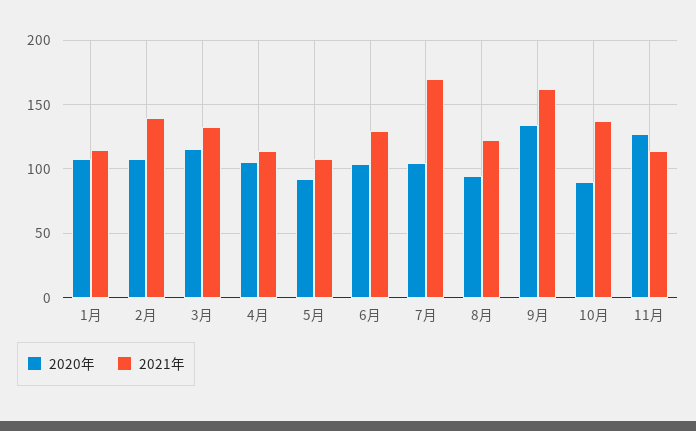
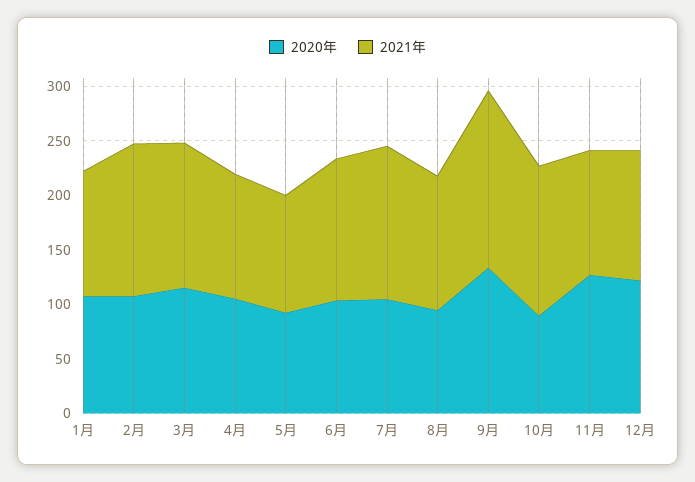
2021年, 7月: 170 -> 140
2020年, 12月: none -> 120
2021年, 12月: none -> 120

